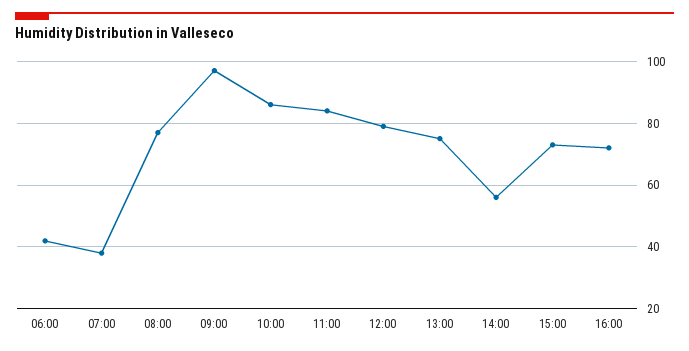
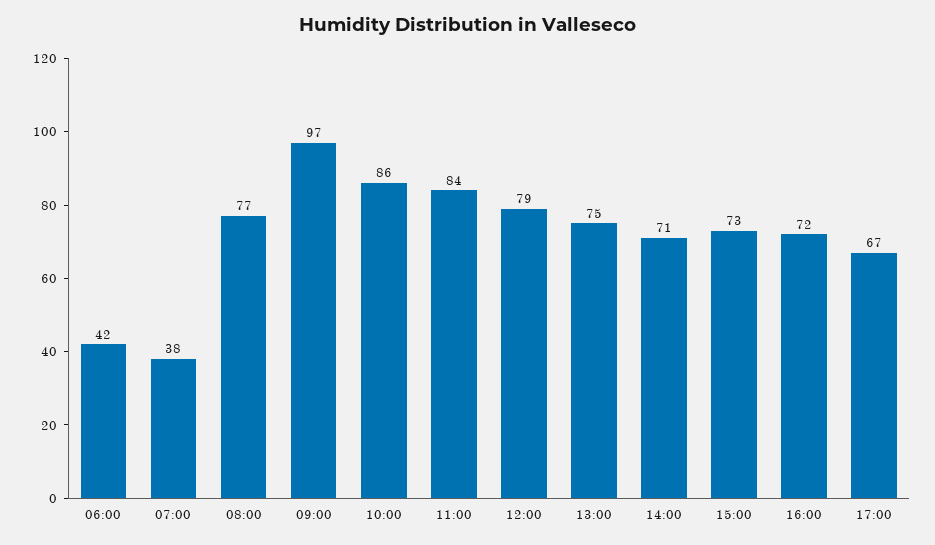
14:00: 55 -> 71
17:00: none -> 67

